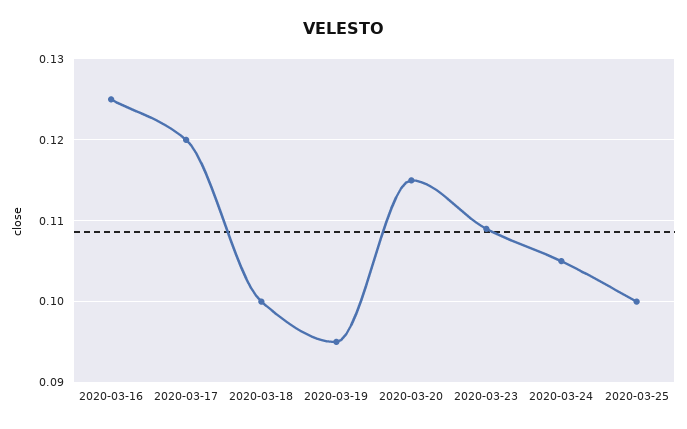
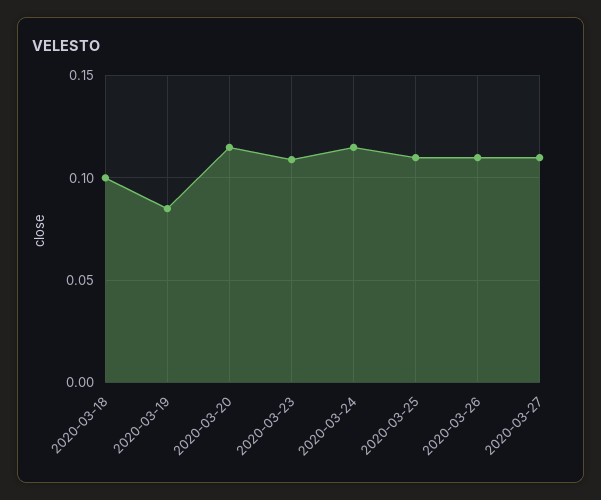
2020-03-16: 0.125 -> none
2020-03-17: 0.12 -> none
2020-03-19: 0.095 -> 0.085
2020-03-24: 0.105 -> 0.115
2020-03-25: 0.1 -> 0.11
2020-03-26: none -> 0.11
2020-03-27: none -> 0.11

